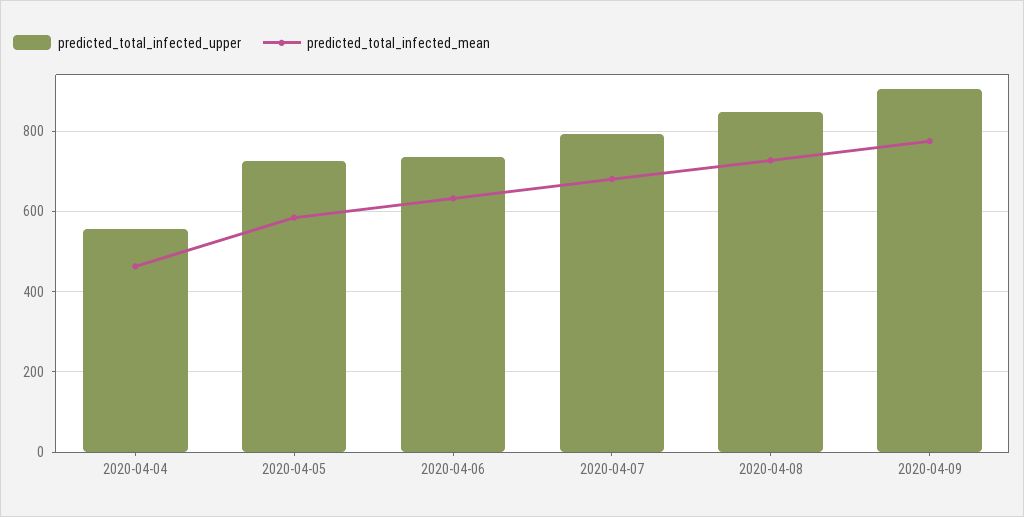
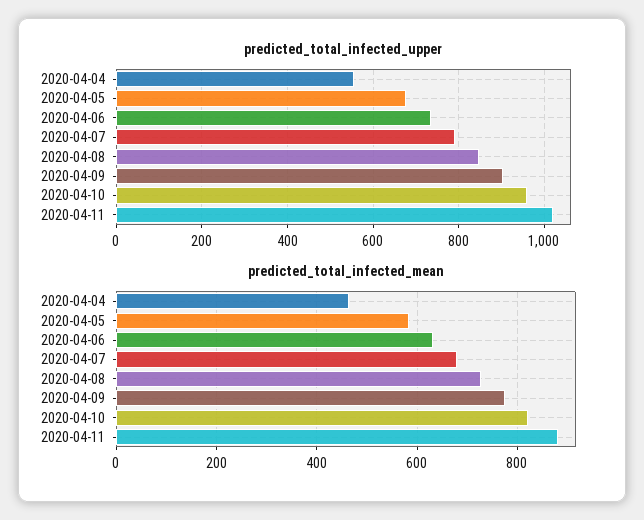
predicted_total_infected_upper, 2020-04-05: 720 -> 680
predicted_total_infected_upper, 2020-04-10: none -> 960
predicted_total_infected_upper, 2020-04-11: none -> 1020
predicted_total_infected_mean, 2020-04-10: none -> 820
predicted_total_infected_mean, 2020-04-11: none -> 880

